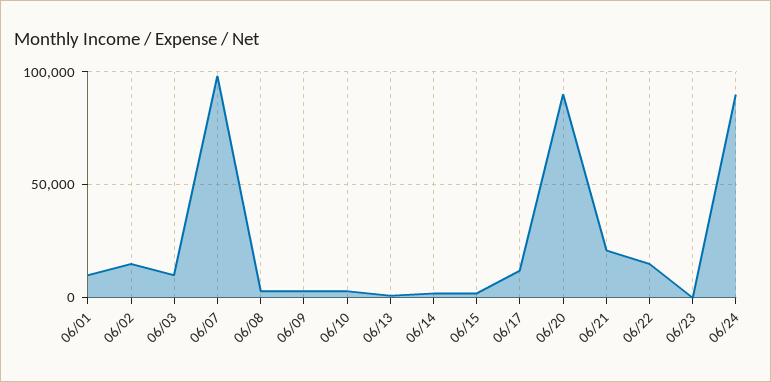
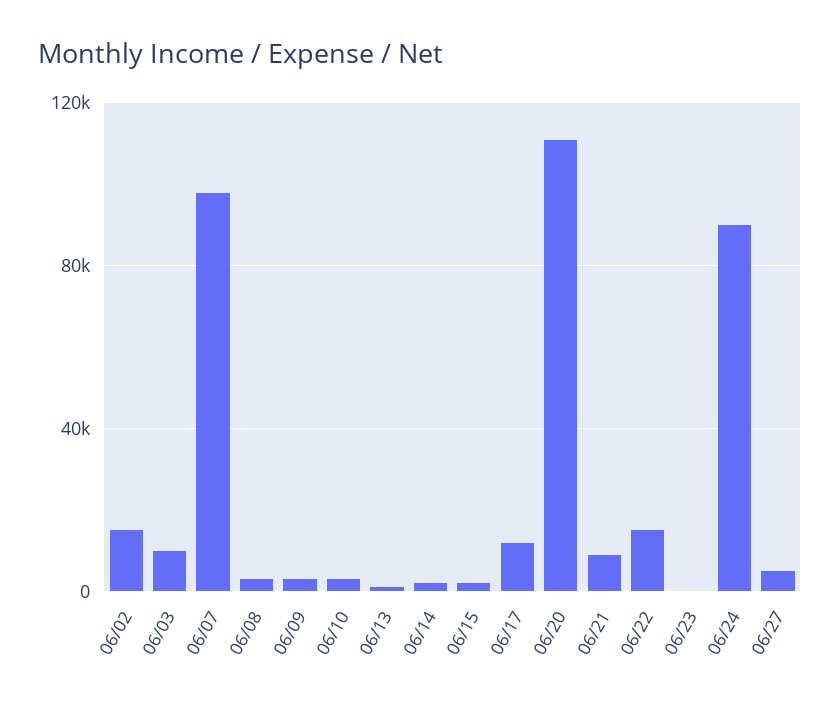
06/01: 10000 -> none
06/20: 90000 -> 110000
06/21: 20000 -> 10000
06/27: none -> 5000

